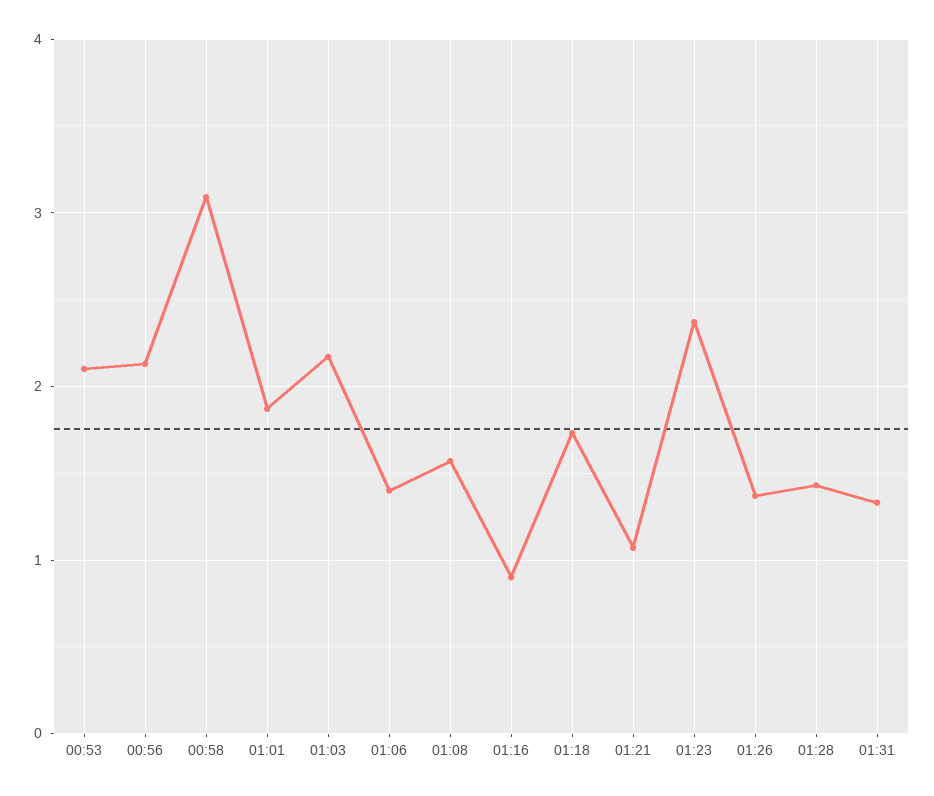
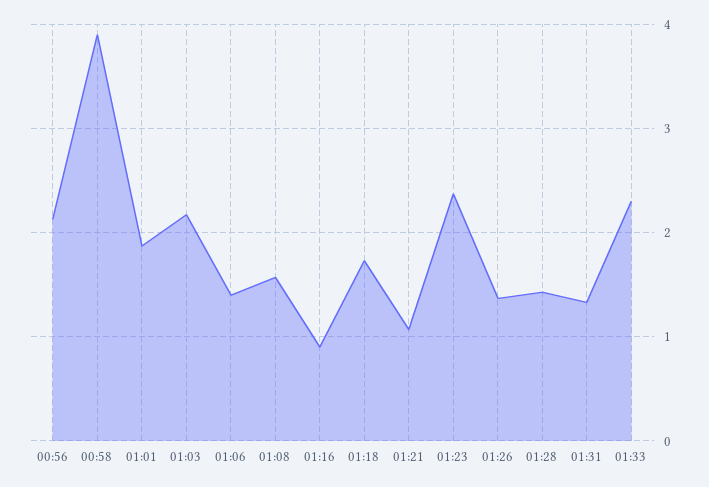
00:53: 2.1 -> none
00:58: 3.1 -> 3.9
01:33: none -> 2.3

